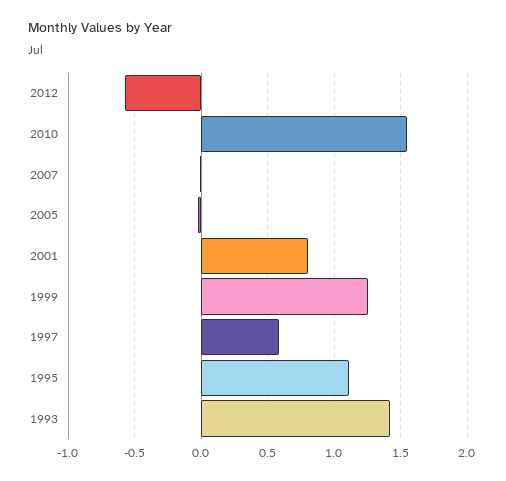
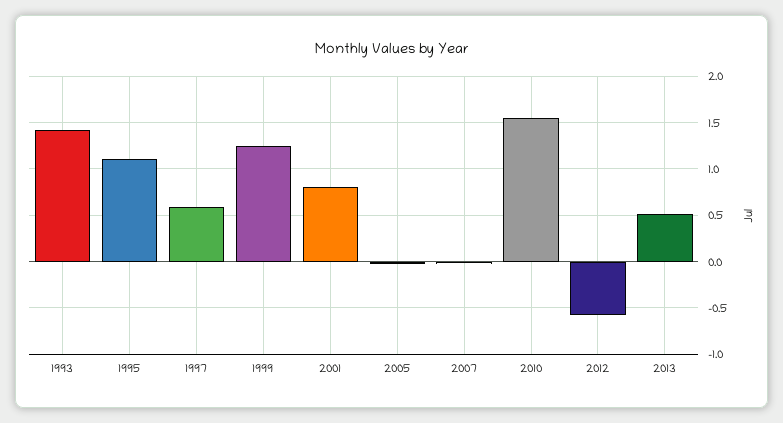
2013: none -> 0.5

